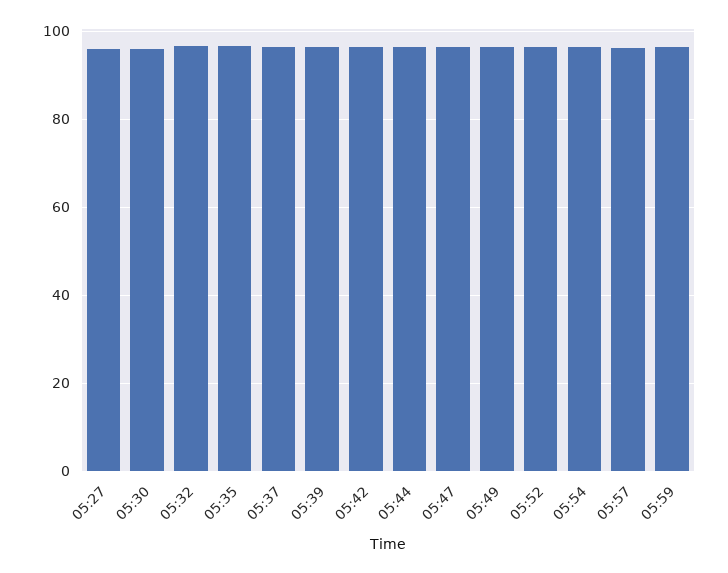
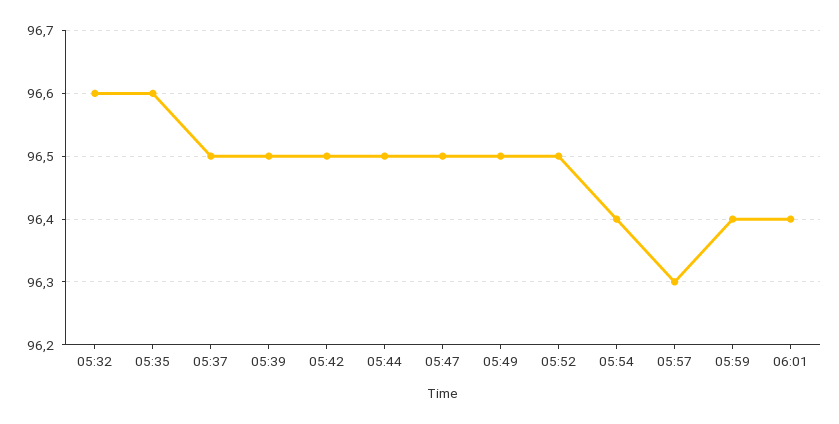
05:27: 96 -> none
05:30: 96 -> none
06:01: none -> 96.4

